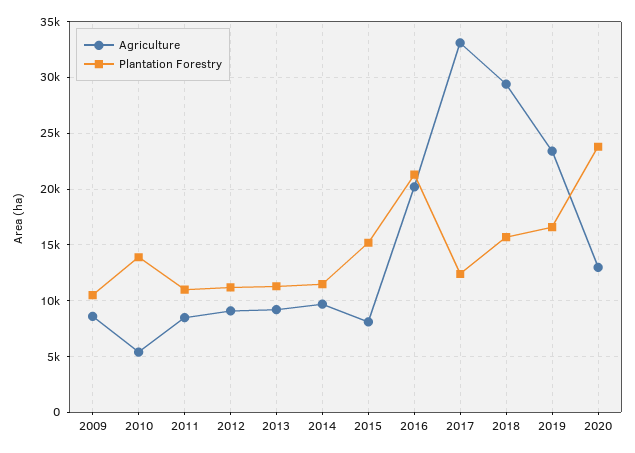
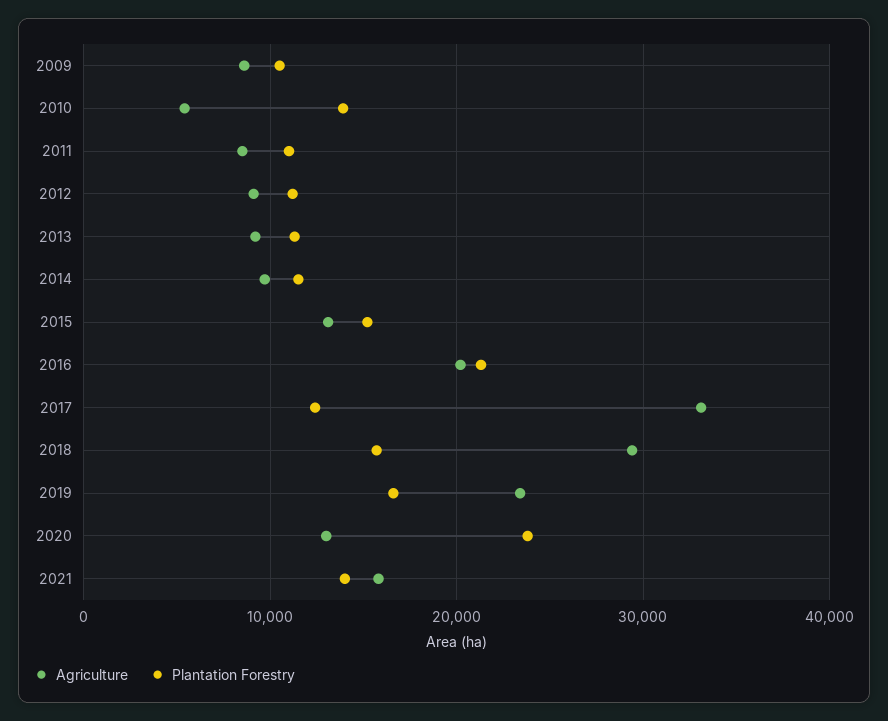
Agriculture, 2015: 8000 -> 13000
Agriculture, 2021: none -> 16000
Plantation Forestry, 2021: none -> 14000

